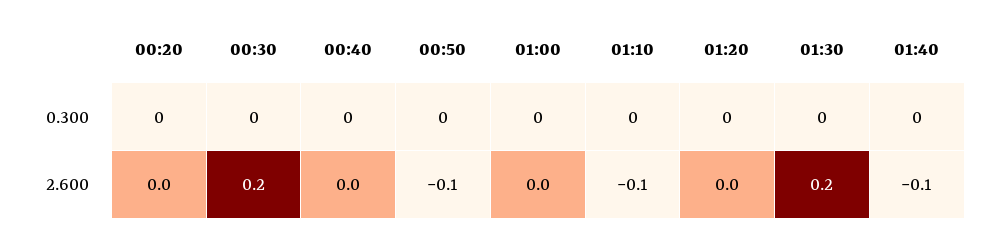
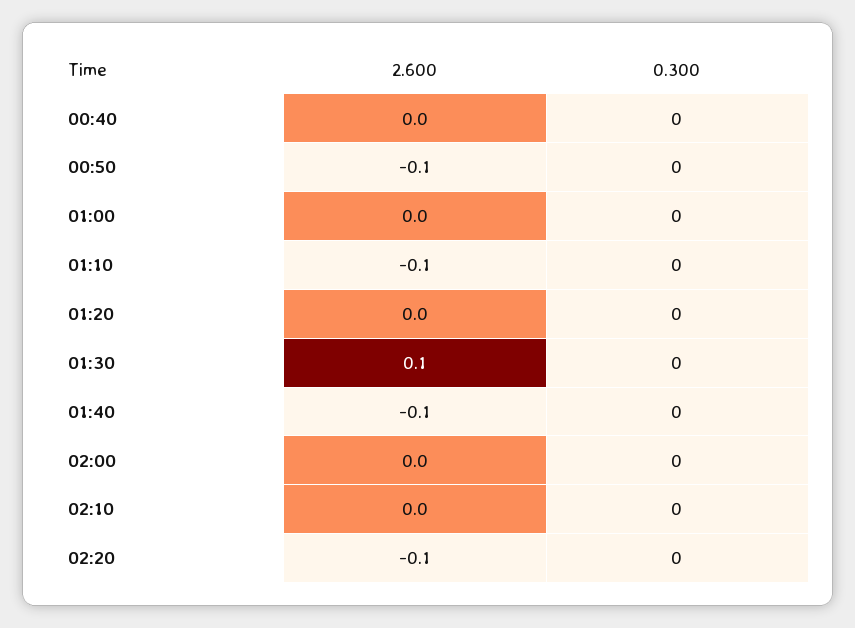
00:20, 0.300: 0 -> none
00:30, 0.300: 0 -> none
00:20, 2.600: 0 -> none
00:30, 2.600: 0.2 -> none
01:30, 2.600: 0.2 -> 0.1
02:00, 2.600: none -> 0
02:00, 0.300: none -> 0
02:10, 2.600: none -> 0
02:10, 0.300: none -> 0
02:20, 2.600: none -> -0.1
02:20, 0.300: none -> 0

